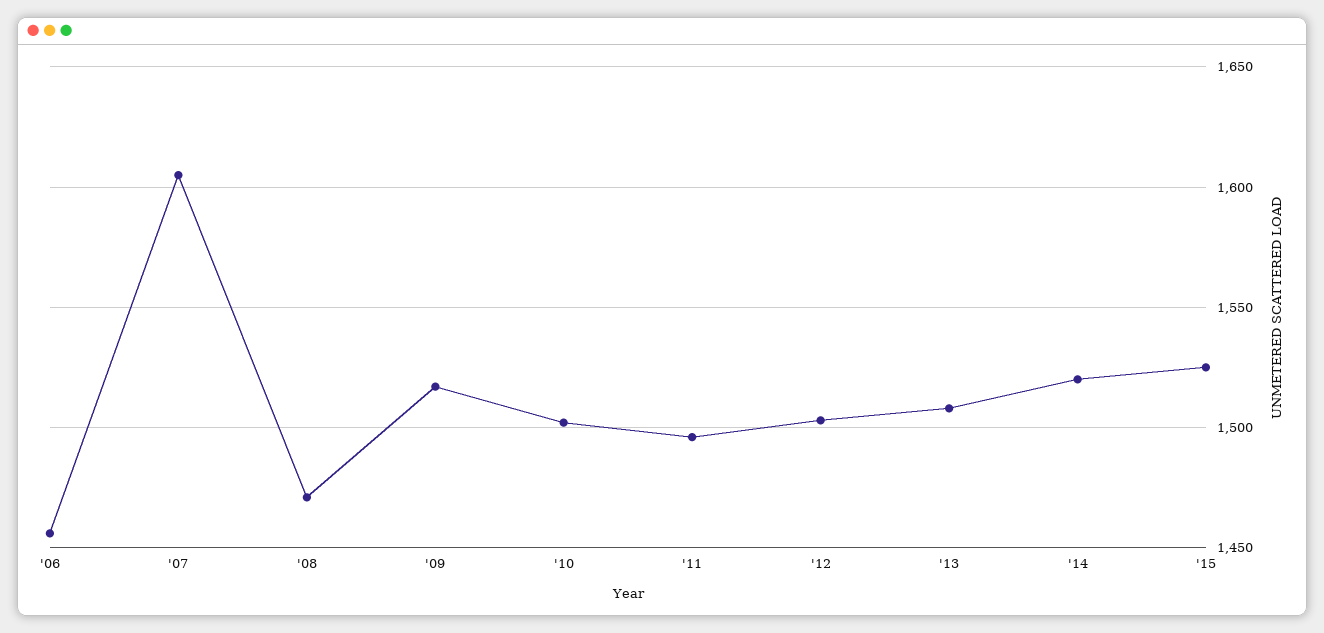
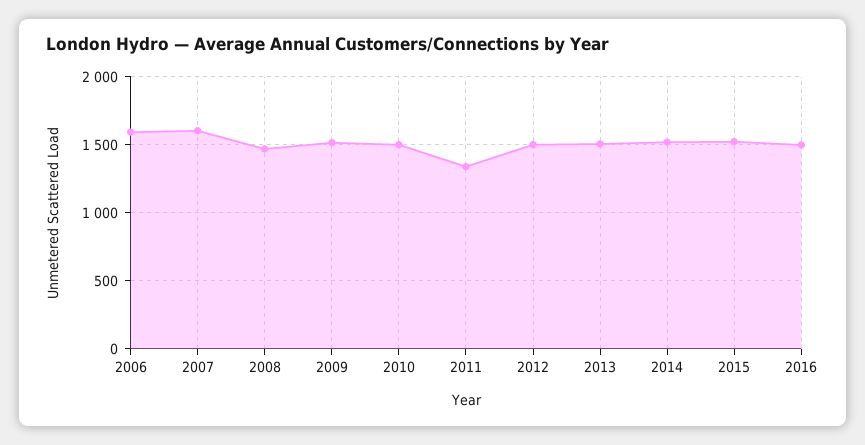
'06: 1455 -> 1600
'11: 1495 -> 1350
2016: none -> 1500

